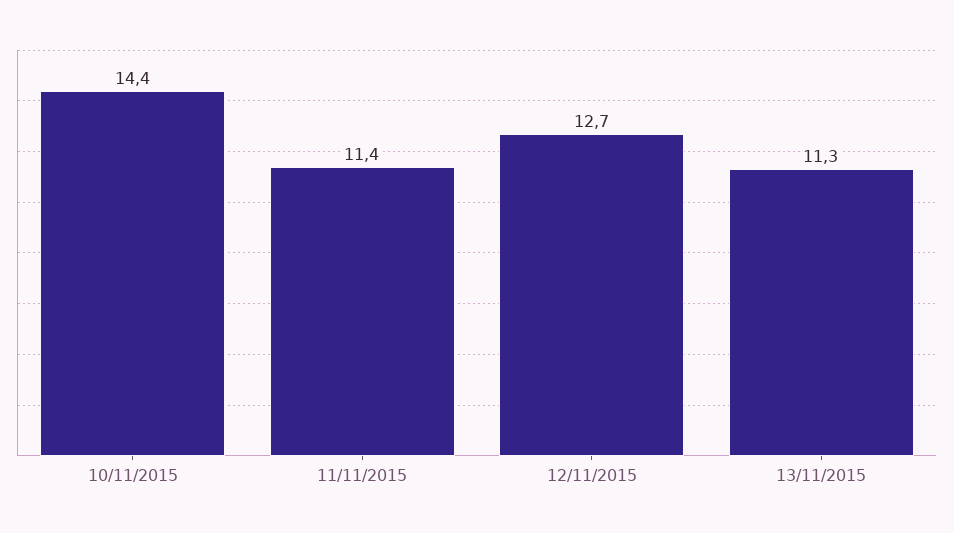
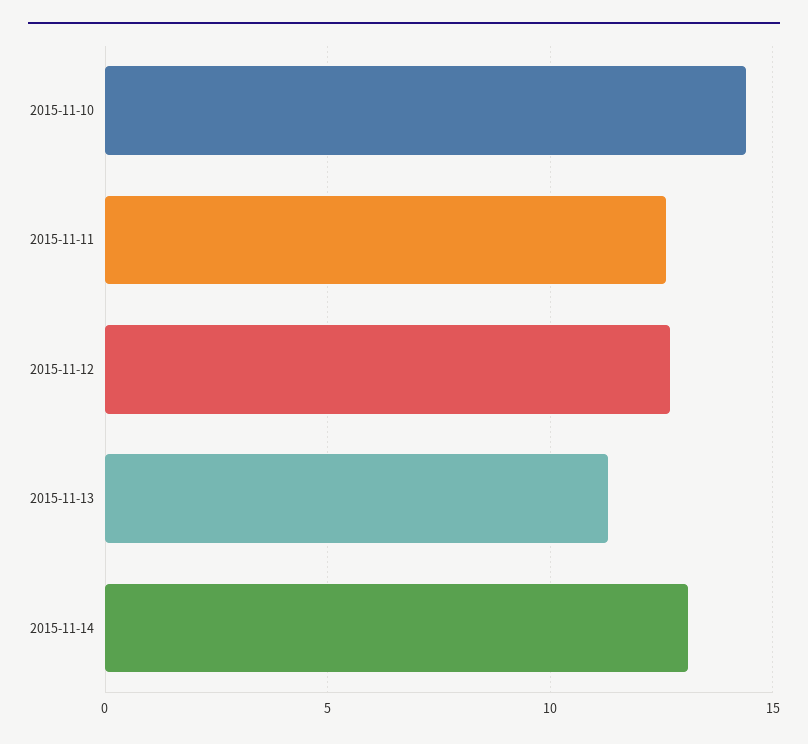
11/11/2015: 11.4 -> 12.5
2015-11-14: none -> 13

